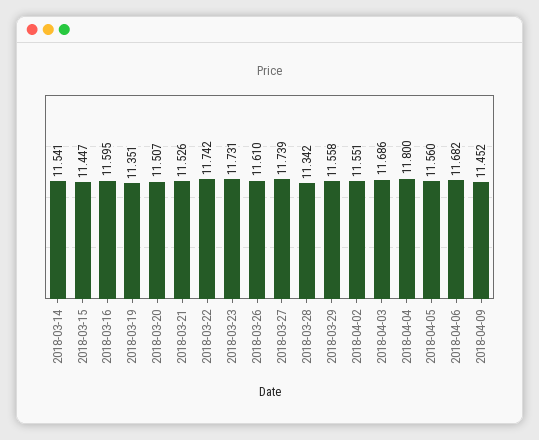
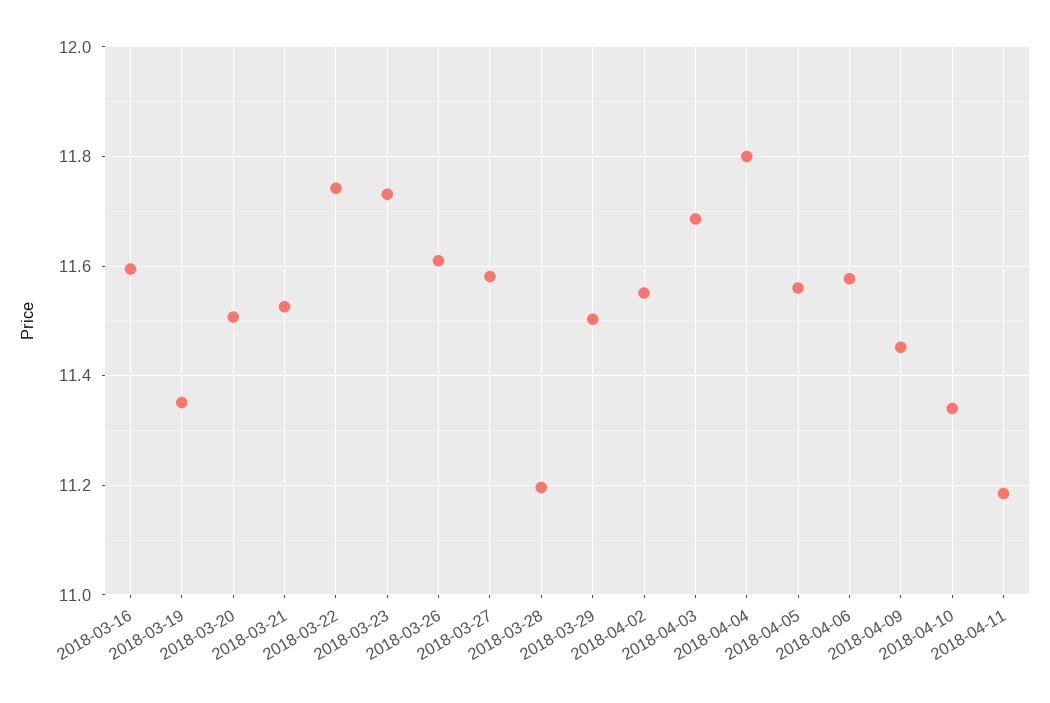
2018-03-14: 11.541 -> none
2018-03-15: 11.447 -> none
2018-03-27: 11.739 -> 11.58
2018-03-28: 11.342 -> 11.2
2018-03-29: 11.558 -> 11.5
2018-04-06: 11.682 -> 11.58
2018-04-10: none -> 11.34
2018-04-11: none -> 11.18

